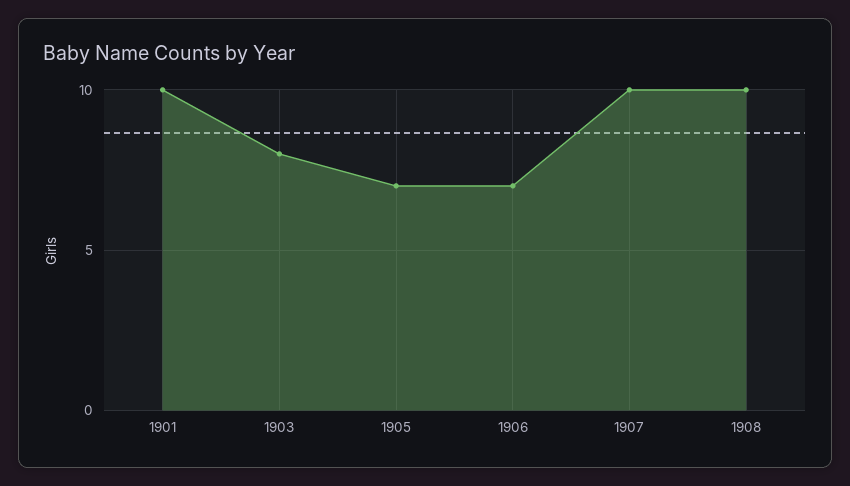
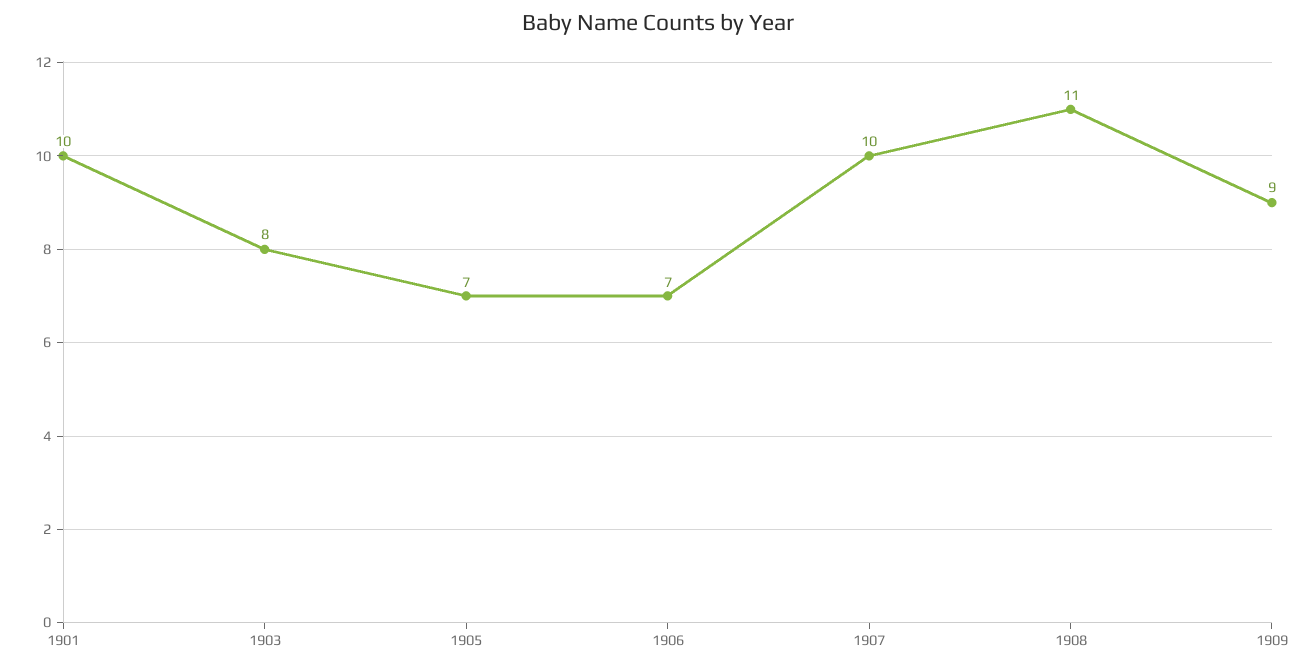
1908: 10 -> 11
1909: none -> 9

